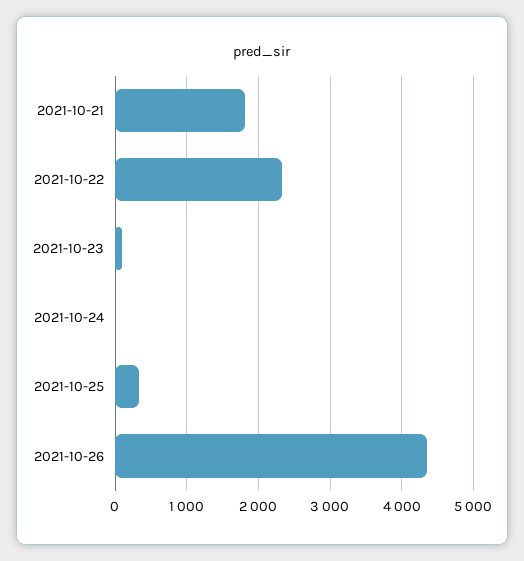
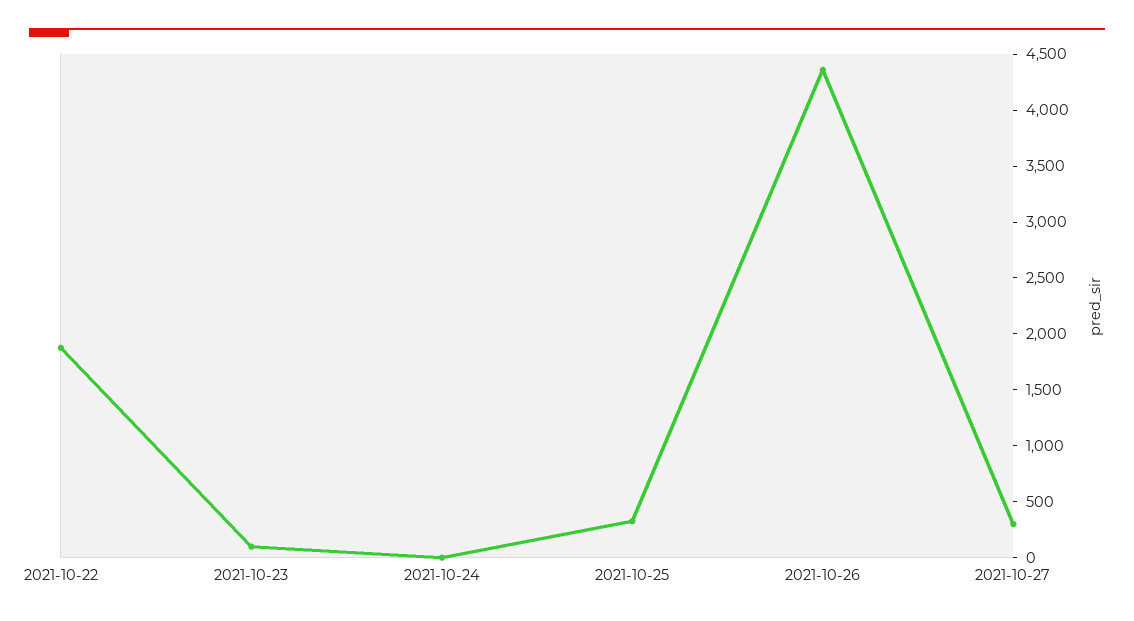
2021-10-21: 1800 -> none
2021-10-22: 2300 -> 1900
2021-10-27: none -> 300

